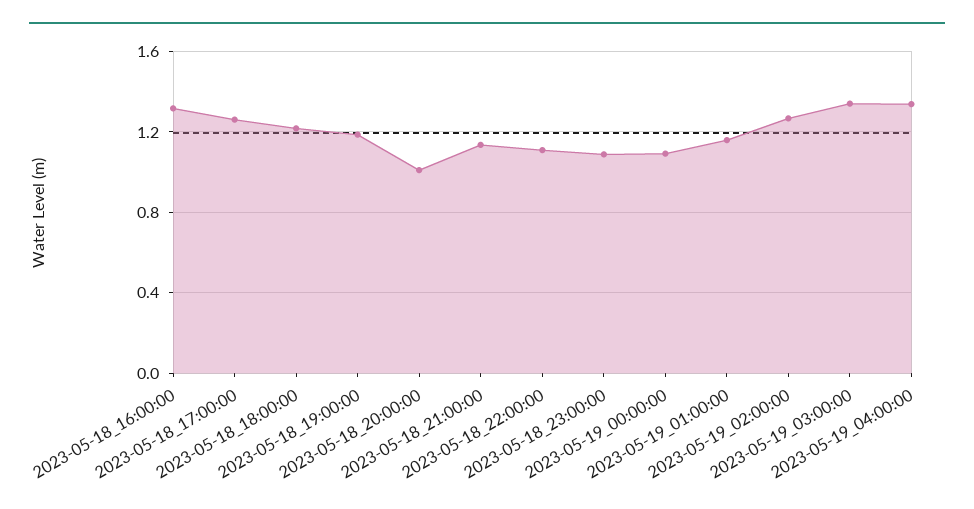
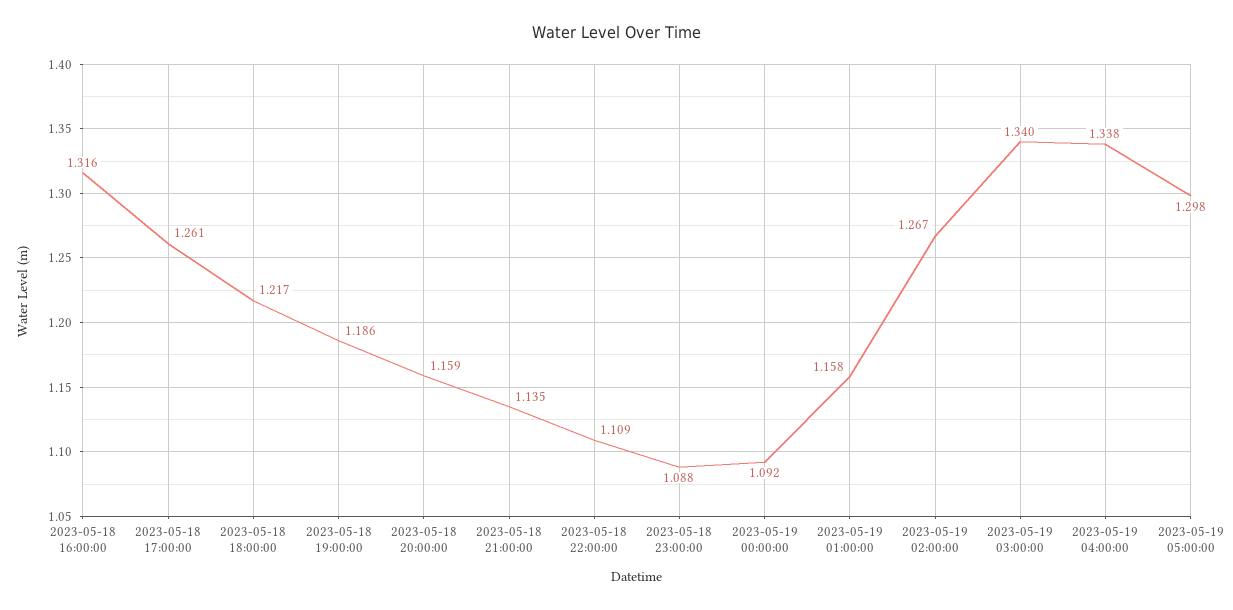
2023-05-18_20:00:00: 1 -> 1.159
2023-05-19 05:00:00: none -> 1.298

